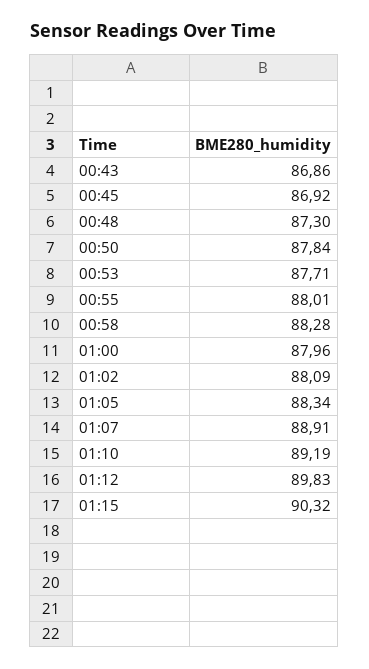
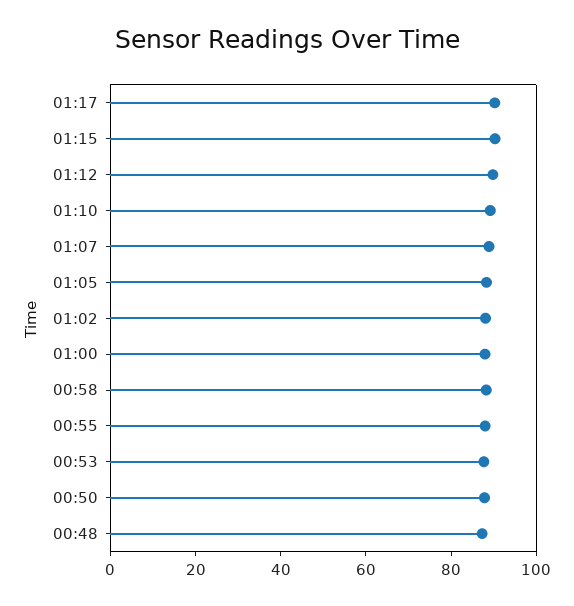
00:43: 86.86 -> none
00:45: 86.92 -> none
01:17: none -> 90

